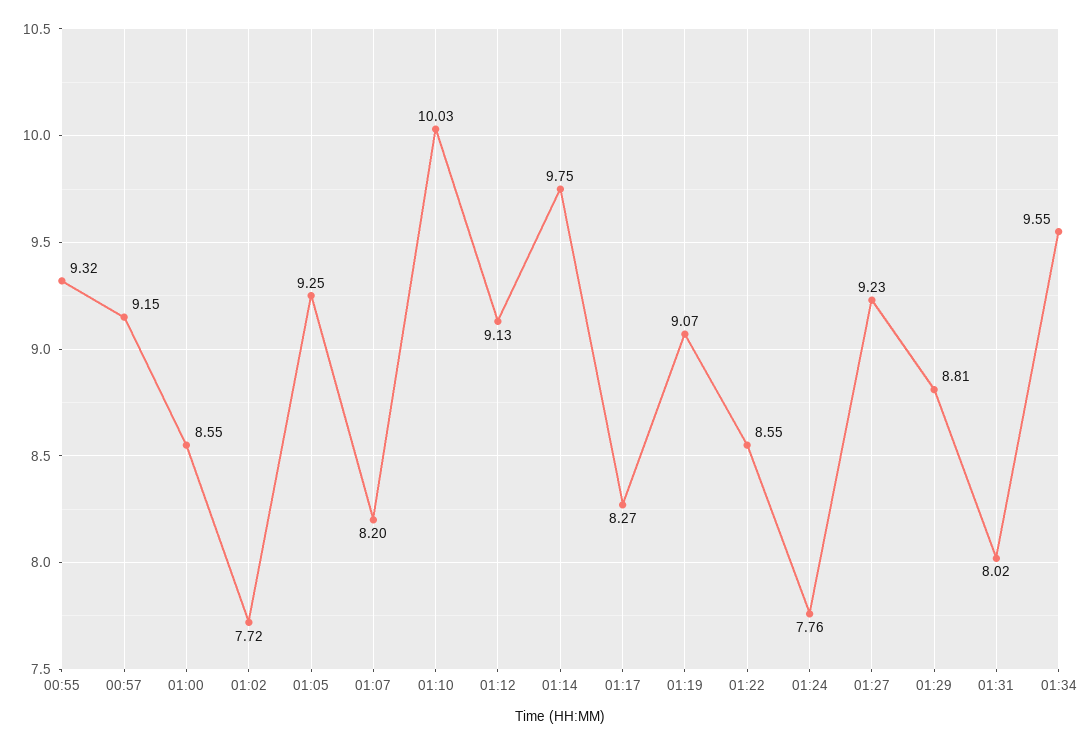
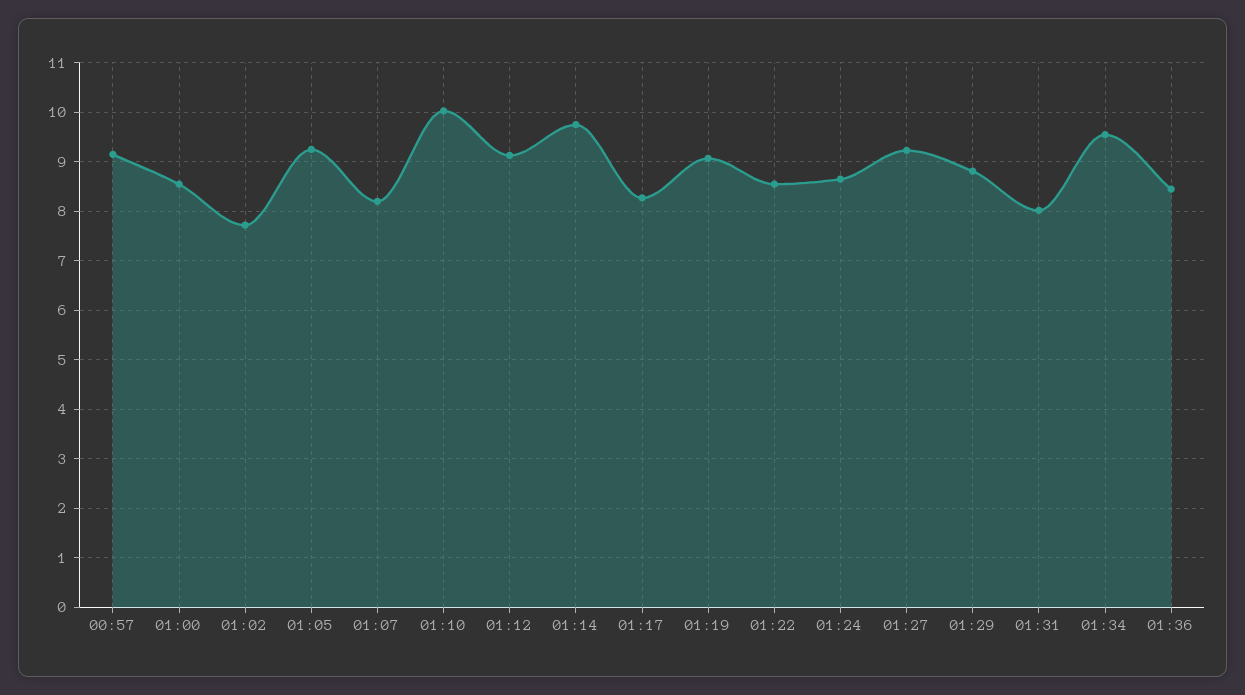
00:55: 9.32 -> none
01:24: 7.76 -> 8.6
01:36: none -> 8.4

